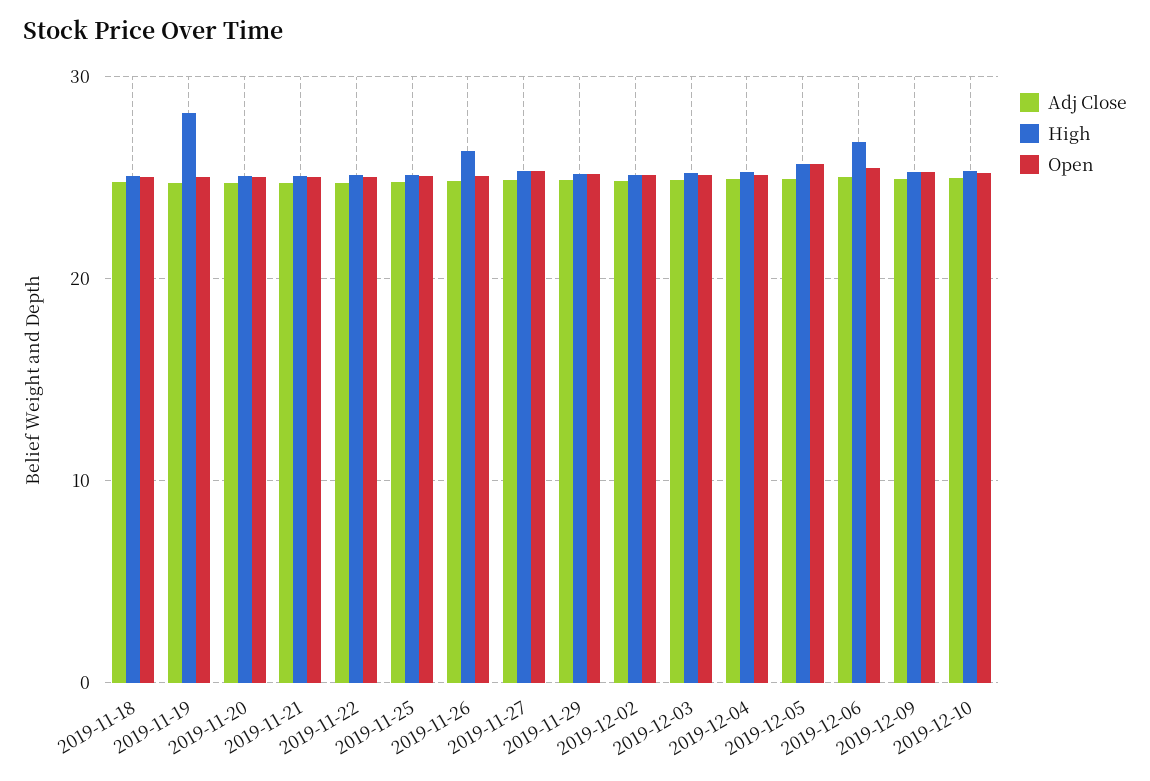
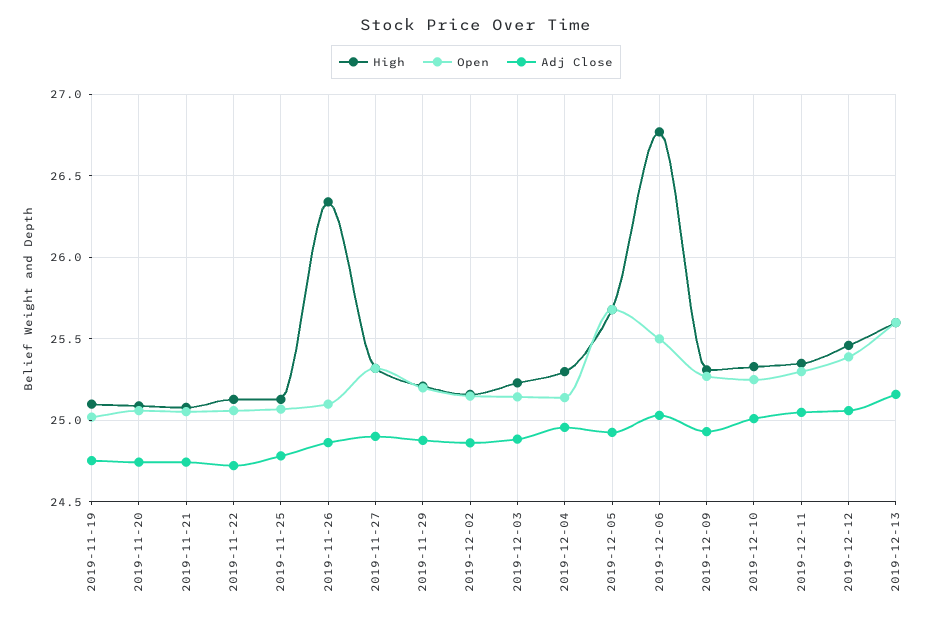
Adj Close, 2019-11-18: 25 -> none
High, 2019-11-18: 25 -> none
Open, 2019-11-18: 25 -> none
High, 2019-11-19: 28 -> 25.1
High, 2019-12-11: none -> 25.35
Open, 2019-12-11: none -> 25.3
Adj Close, 2019-12-11: none -> 25.05
High, 2019-12-12: none -> 25.45
Open, 2019-12-12: none -> 25.4
Adj Close, 2019-12-12: none -> 25.05
High, 2019-12-13: none -> 25.6
Open, 2019-12-13: none -> 25.6
Adj Close, 2019-12-13: none -> 25.15

